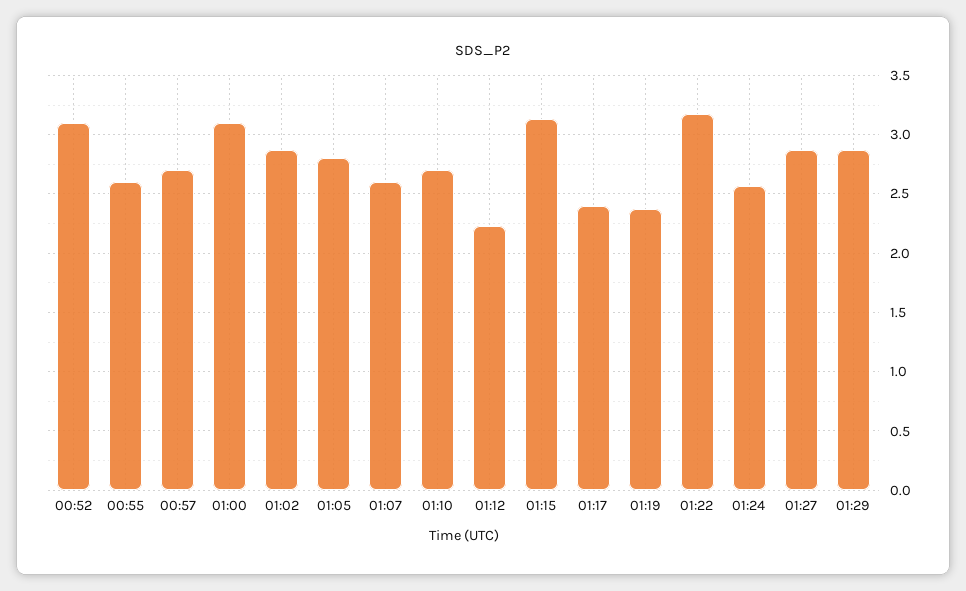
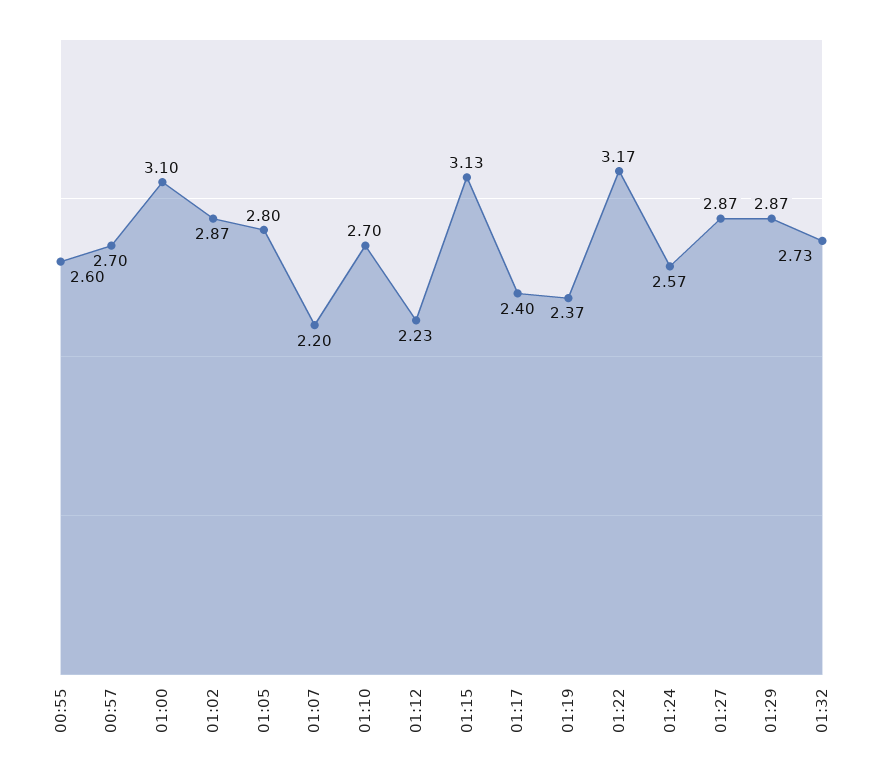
00:52: 3.1 -> none
01:07: 2.6 -> 2.2
01:32: none -> 2.73

